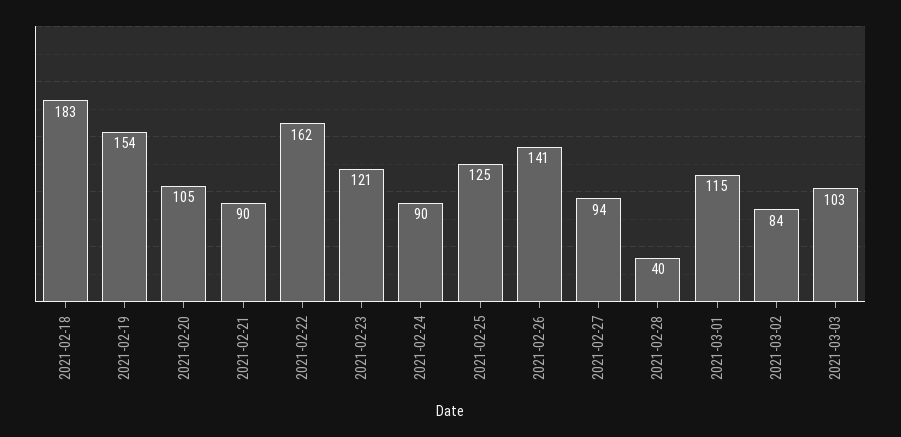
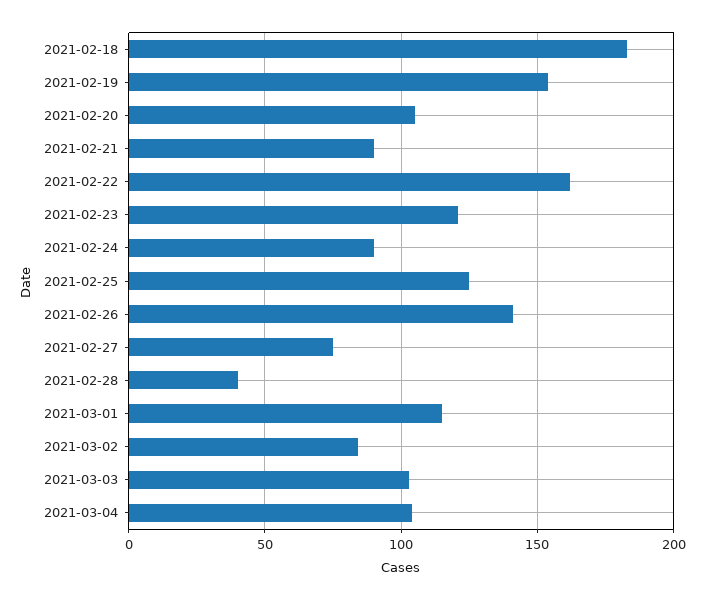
2021-02-27: 94 -> 75
2021-03-04: none -> 105

